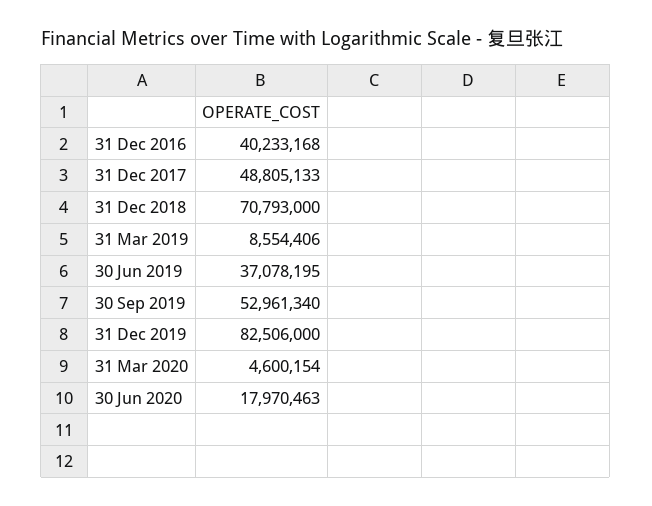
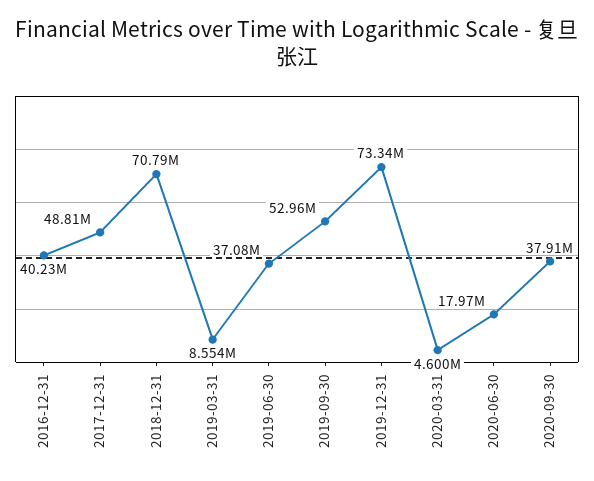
31 Dec 2019: 82506000 -> 73340000
2020-09-30: none -> 37910000

